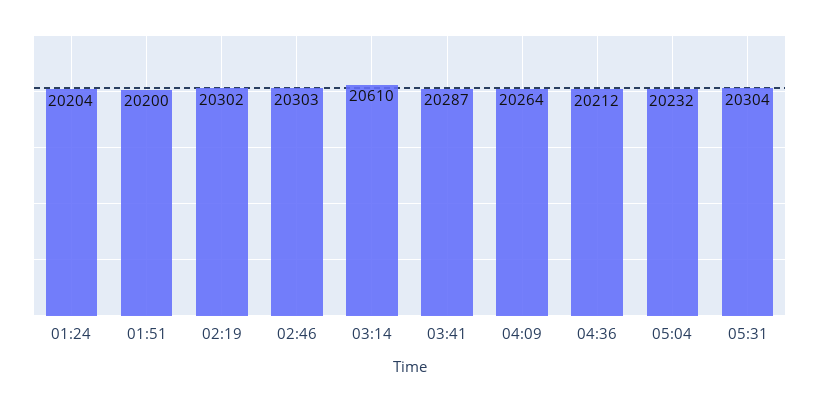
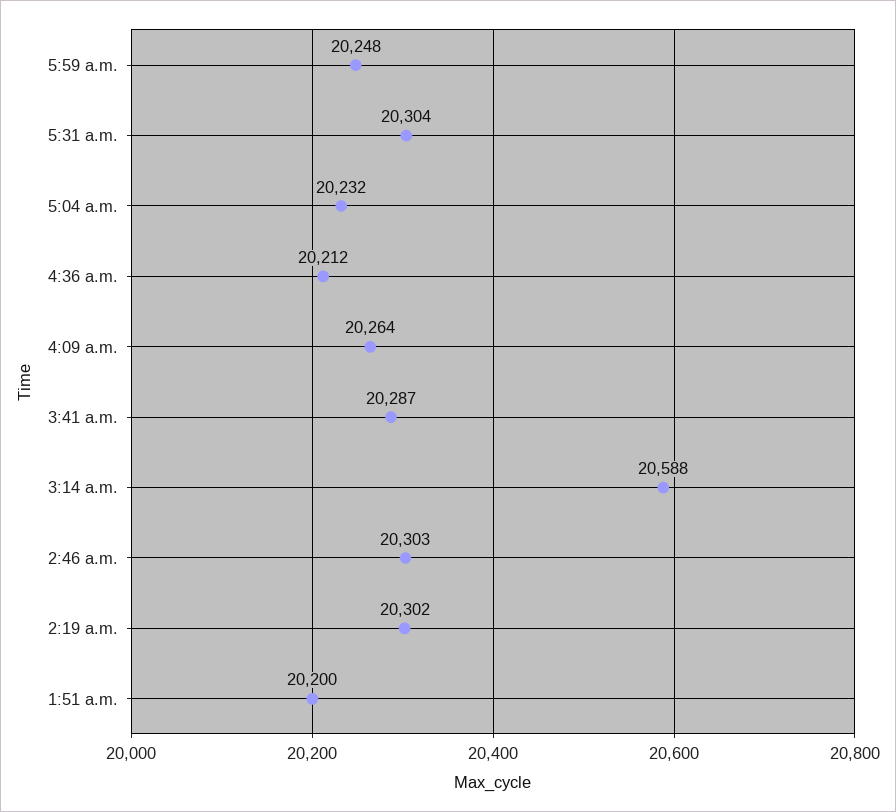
01:24: 20204 -> none
03:14: 20610 -> 20588
5:59 a.m.: none -> 20248

